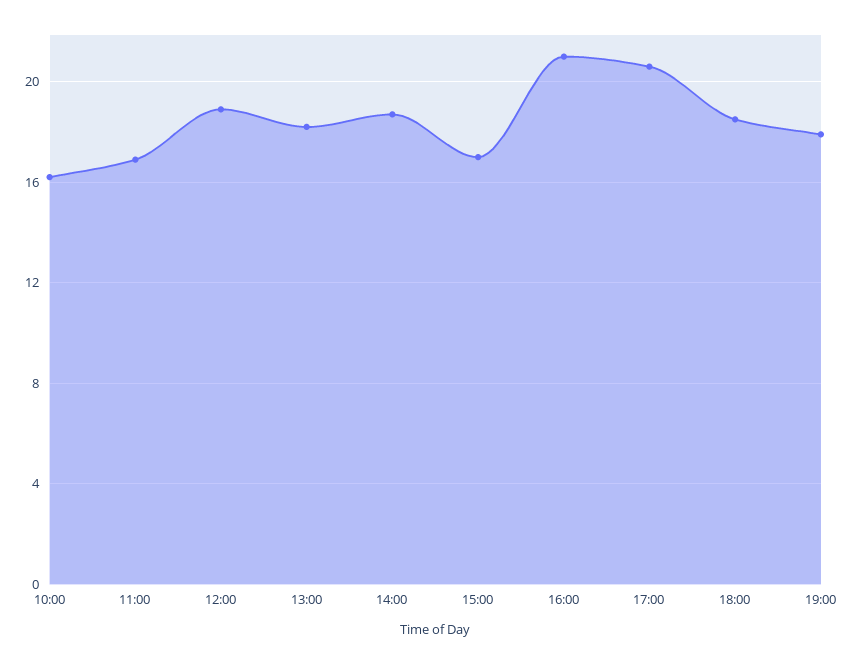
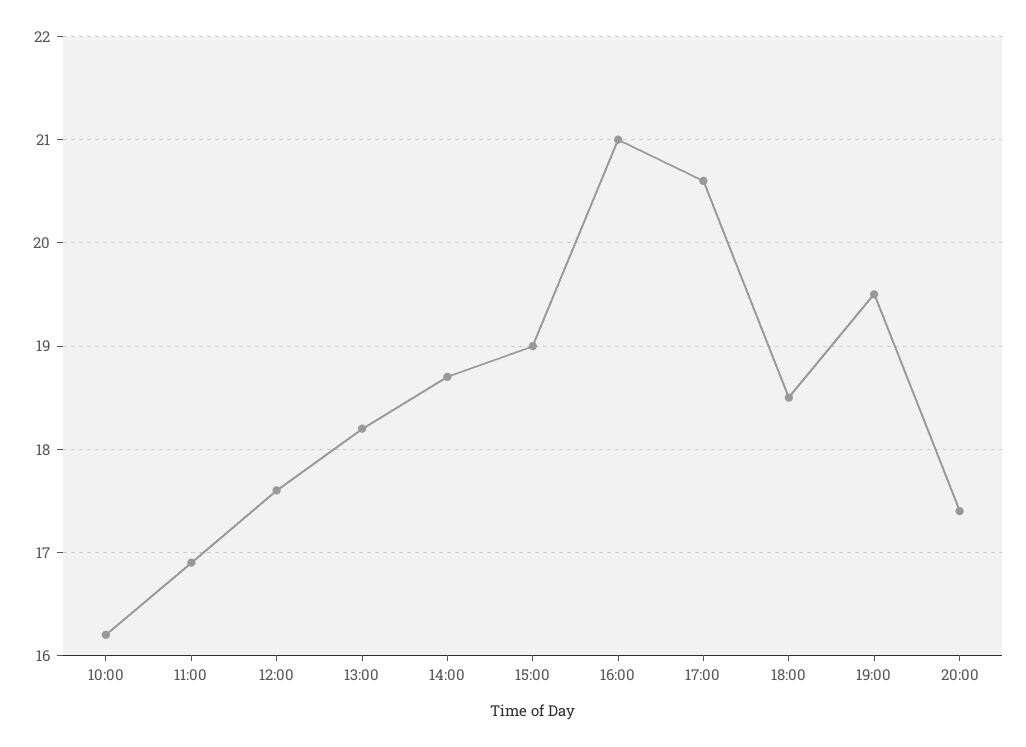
12:00: 19 -> 17.6
15:00: 17 -> 19
19:00: 18 -> 19.5
20:00: none -> 17.4

